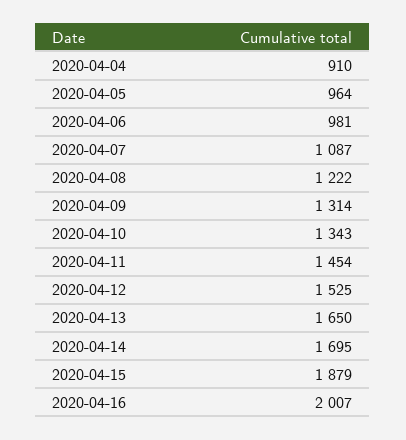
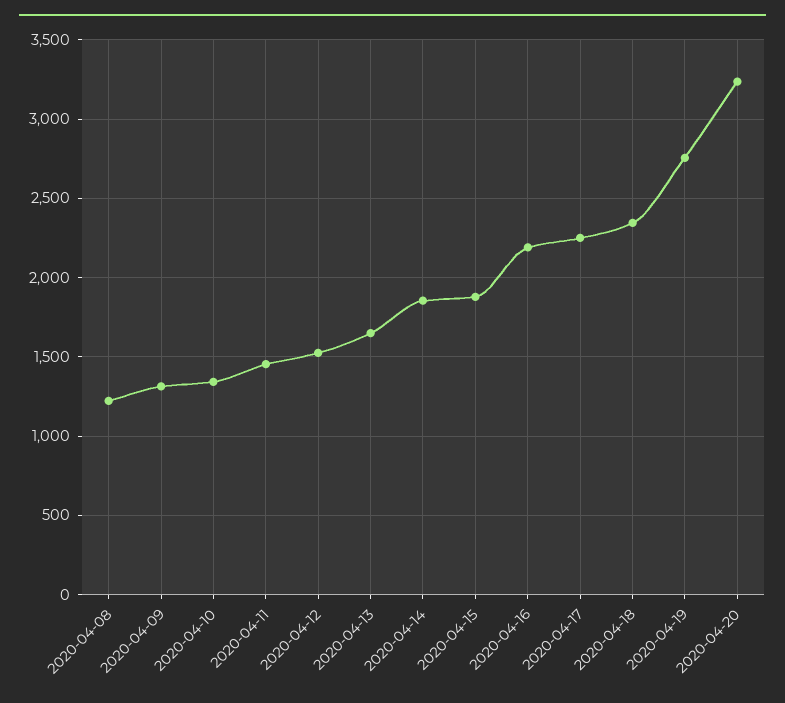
2020-04-04: 910 -> none
2020-04-05: 964 -> none
2020-04-06: 981 -> none
2020-04-07: 1087 -> none
2020-04-14: 1695 -> 1850
2020-04-16: 2007 -> 2200
2020-04-17: none -> 2250
2020-04-18: none -> 2350
2020-04-19: none -> 2750
2020-04-20: none -> 3250

